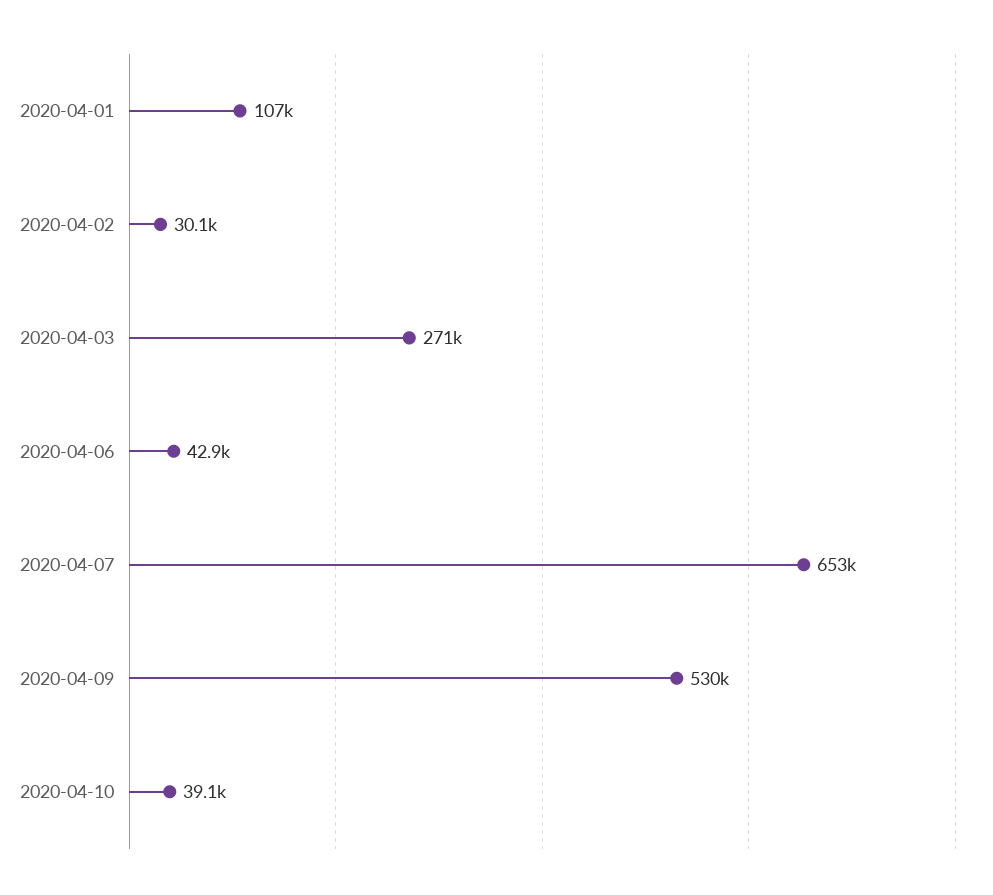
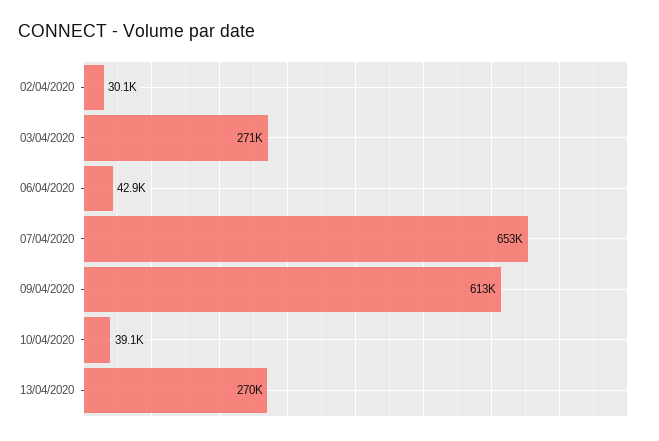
2020-04-01: 107000 -> none
2020-04-09: 530000 -> 613000
13/04/2020: none -> 270000

